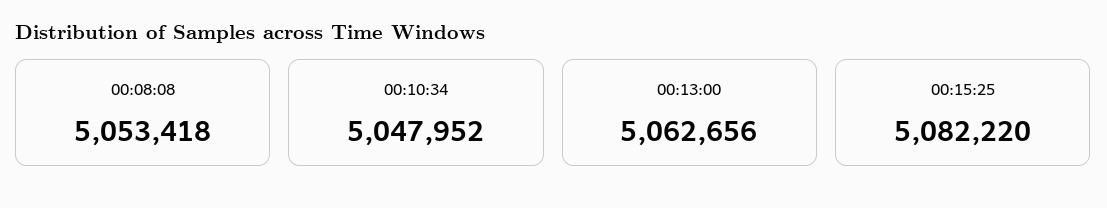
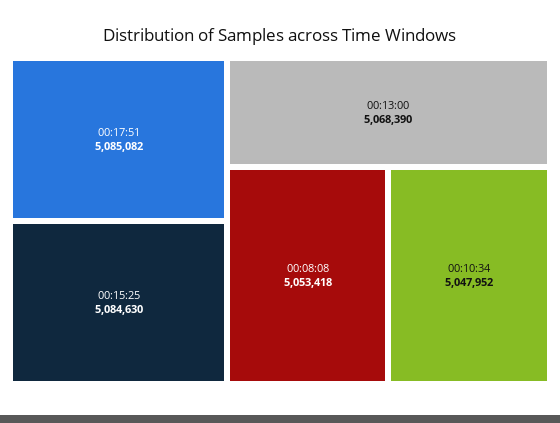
00:13:00: 5062656 -> 5068390
00:15:25: 5082220 -> 5084630
00:17:51: none -> 5085082

